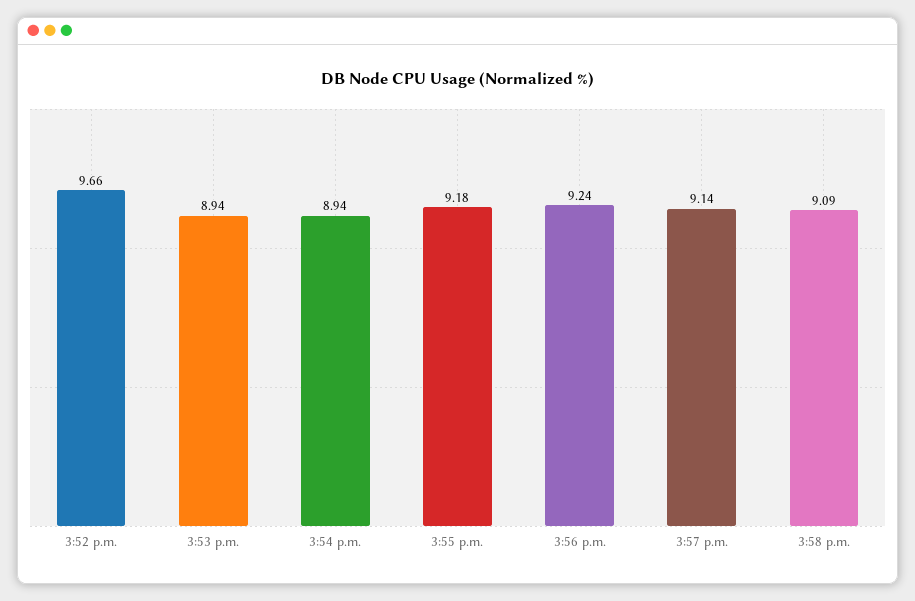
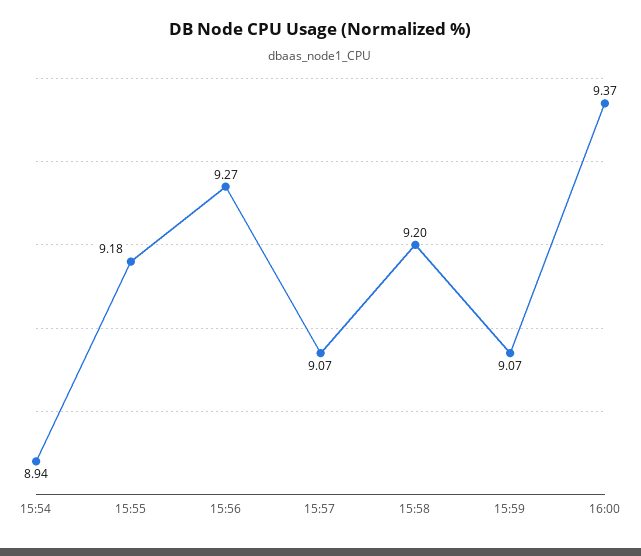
3:52 p.m.: 9.66 -> none
3:53 p.m.: 8.94 -> none
3:56 p.m.: 9.24 -> 9.27
3:57 p.m.: 9.14 -> 9.07
3:58 p.m.: 9.09 -> 9.2
15:59: none -> 9.07
16:00: none -> 9.37

